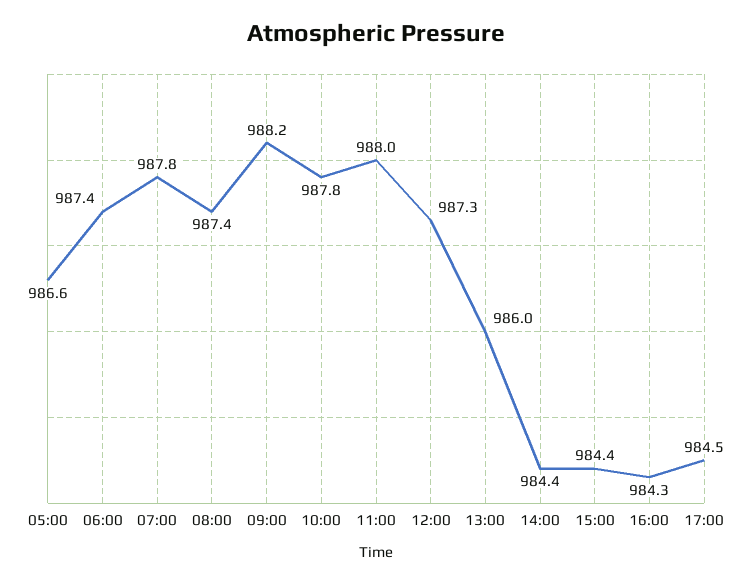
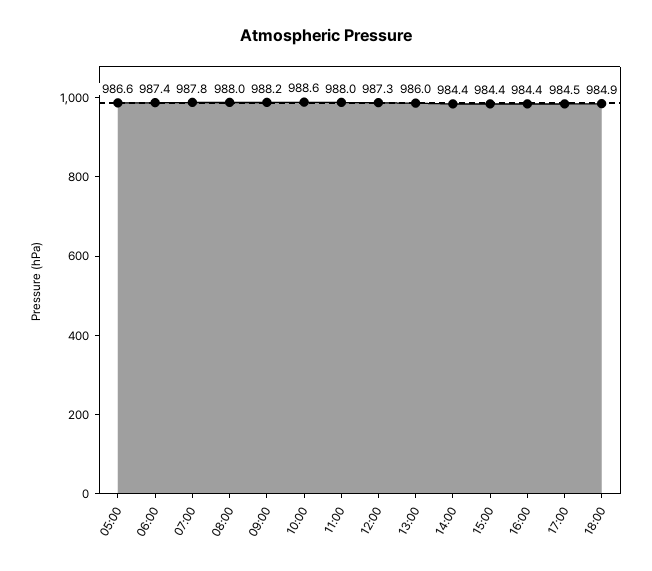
08:00: 987.4 -> 988
10:00: 987.8 -> 988.6
16:00: 984.3 -> 984.4
18:00: none -> 984.9

